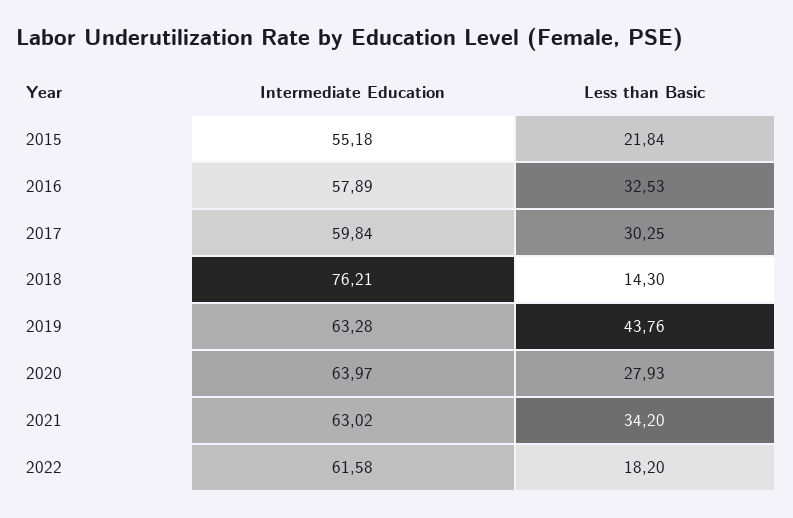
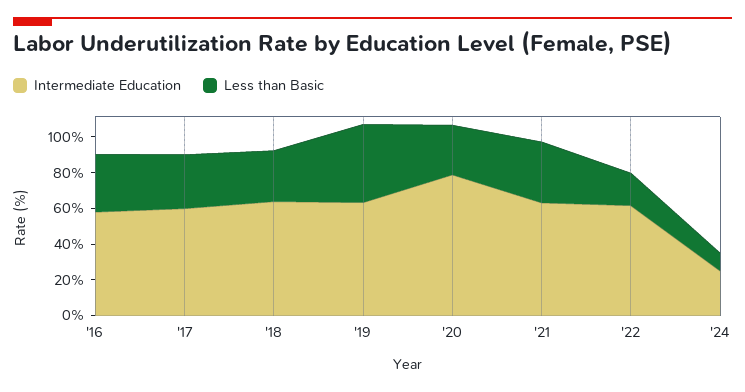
Intermediate Education, 2015: 55.18 -> none
Less than Basic, 2015: 21.84 -> none
Intermediate Education, 2018: 76.21 -> 65
Less than Basic, 2018: 14.3 -> 30
Intermediate Education, 2020: 63.97 -> 80
Intermediate Education, '24: none -> 25
Less than Basic, '24: none -> 10

